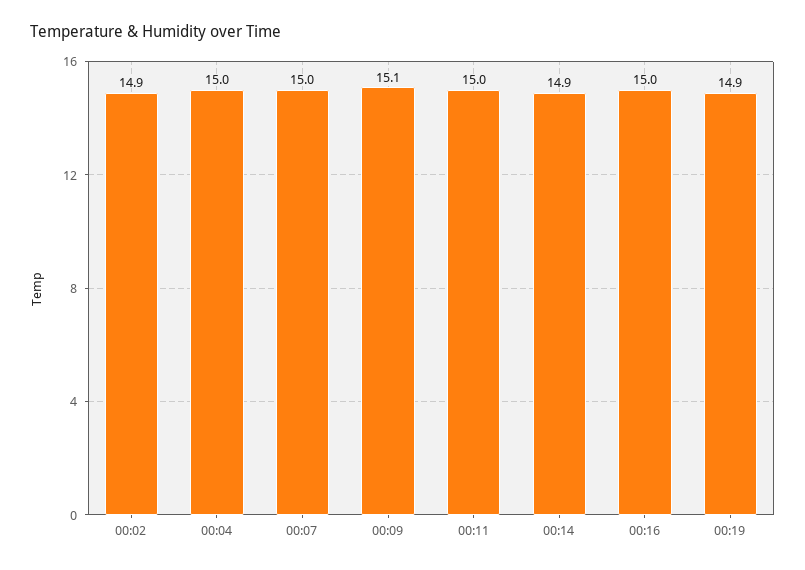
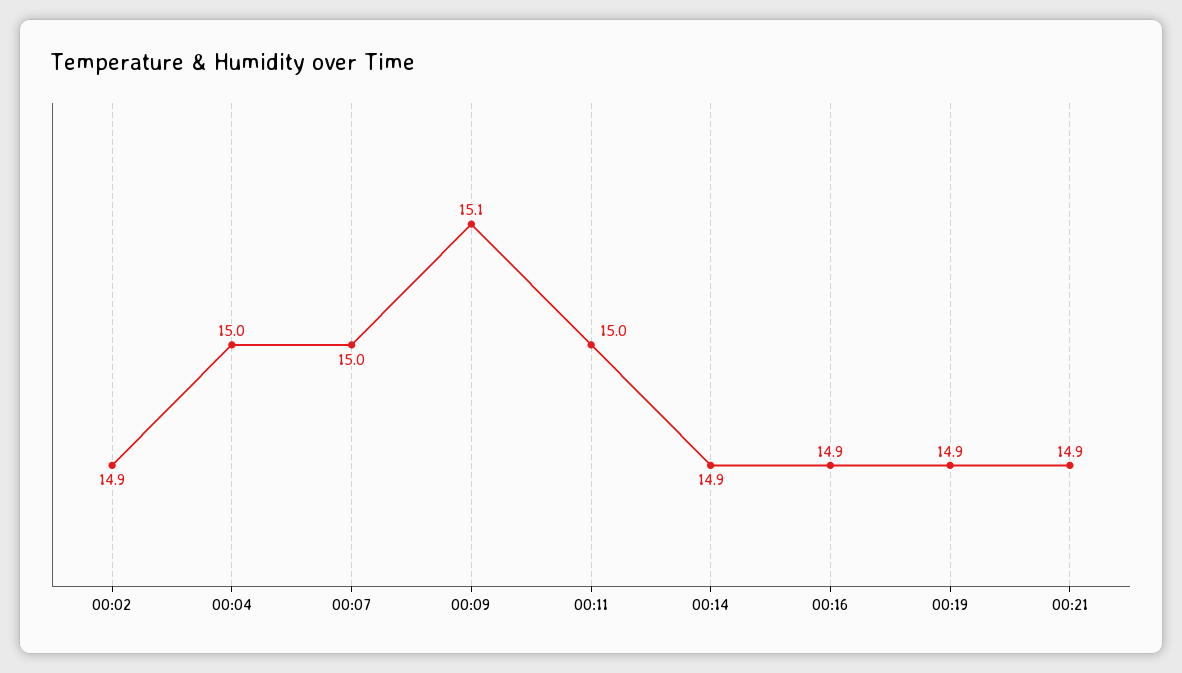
00:16: 15 -> 14.9
00:21: none -> 14.9

